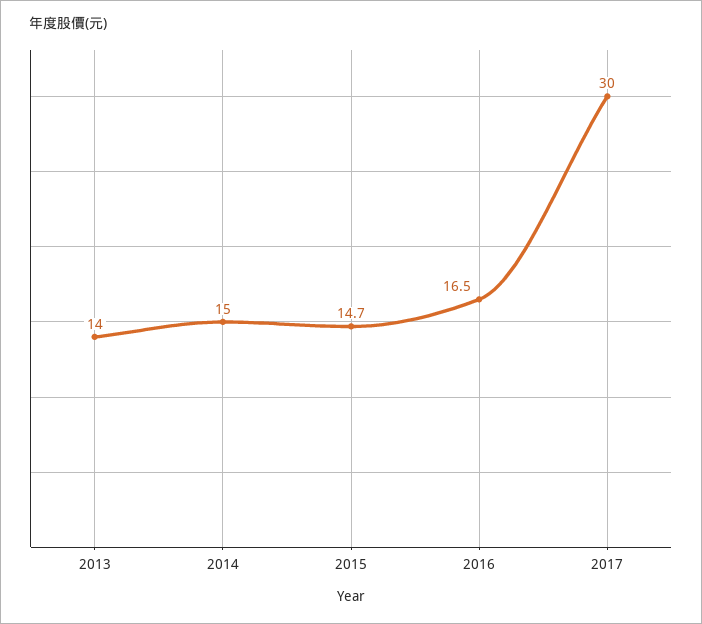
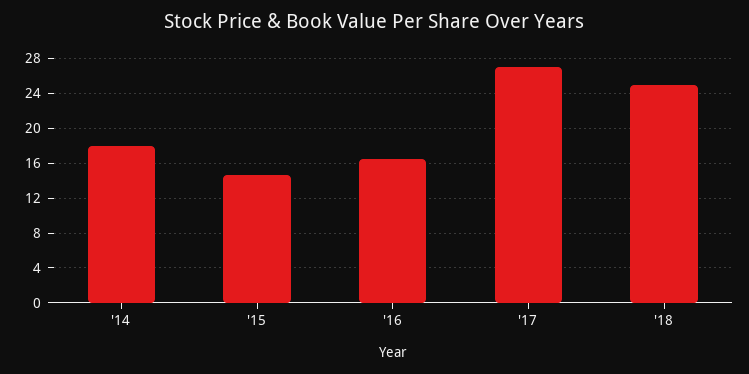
2013: 14 -> none
2014: 15 -> 18
2017: 30 -> 27
'18: none -> 25

